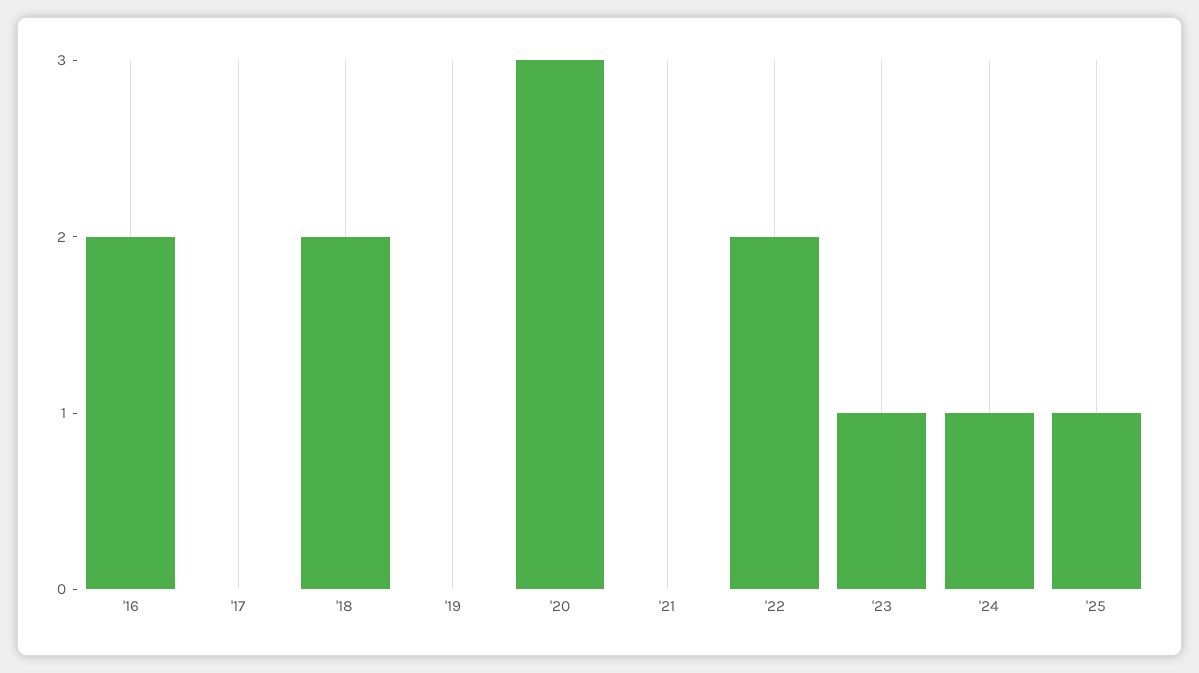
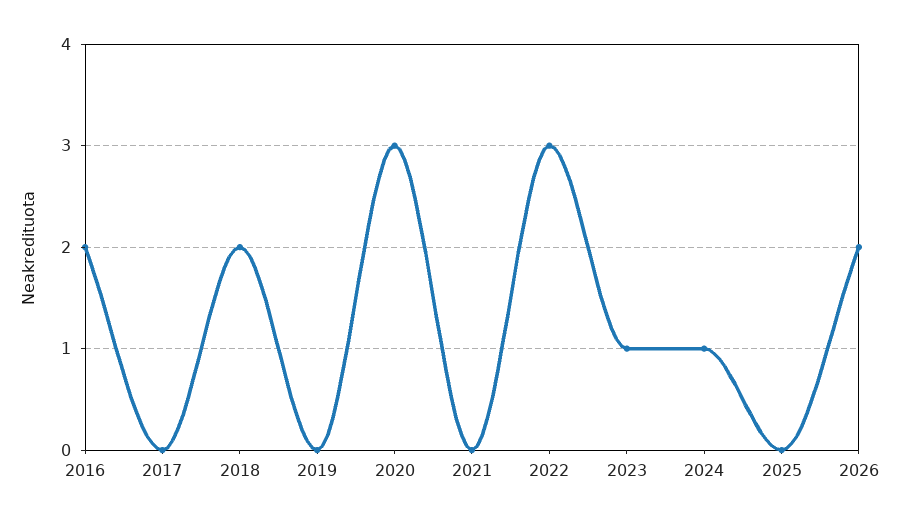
'22: 2 -> 3
'25: 1 -> 0
2026: none -> 2

